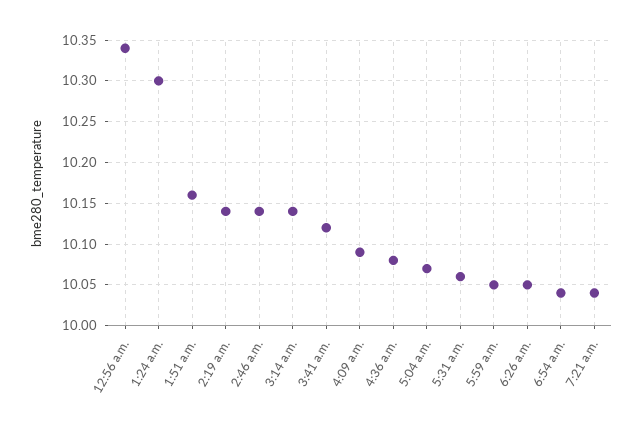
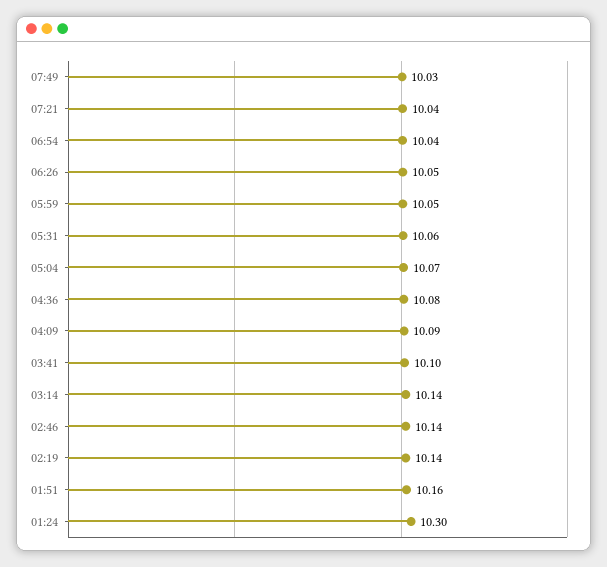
12:56 a.m.: 10.34 -> none
3:41 a.m.: 10.12 -> 10.1
07:49: none -> 10.03

